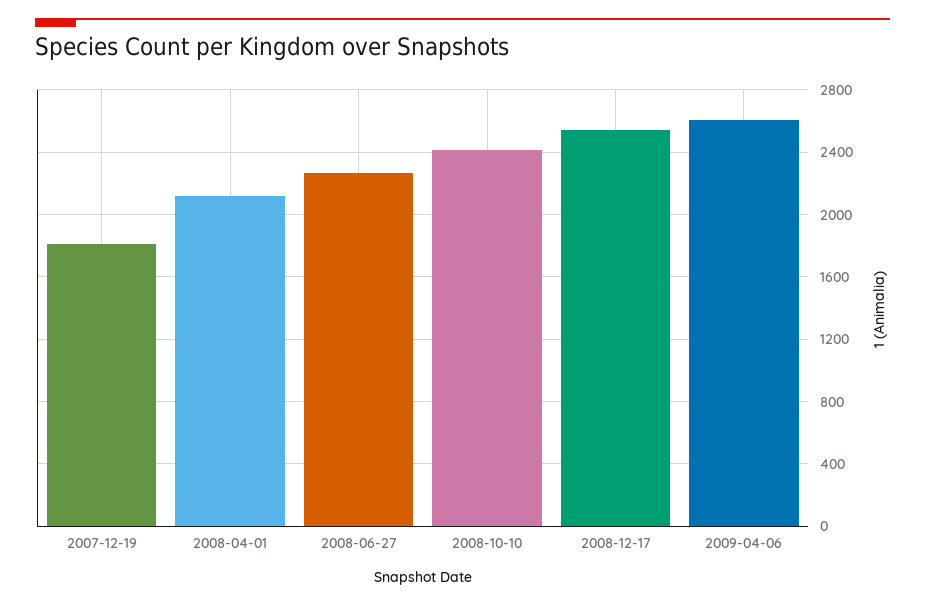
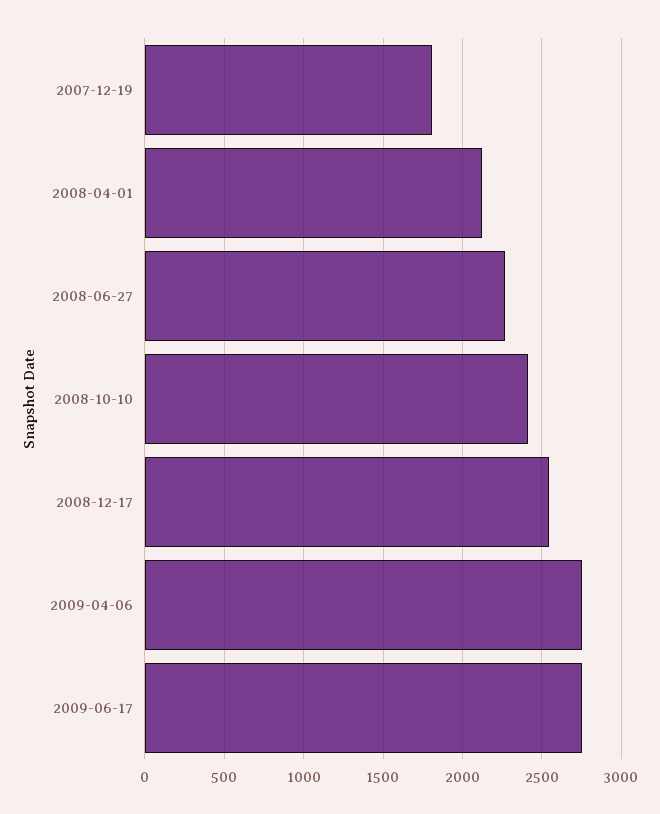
2009-04-06: 2600 -> 2750
2009-06-17: none -> 2750

